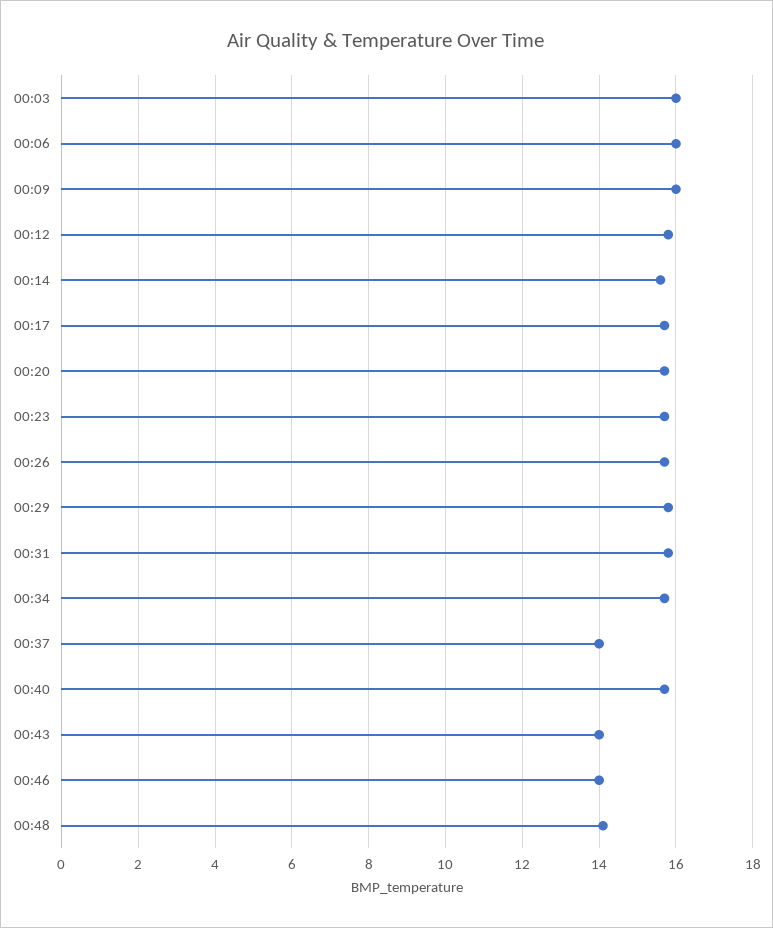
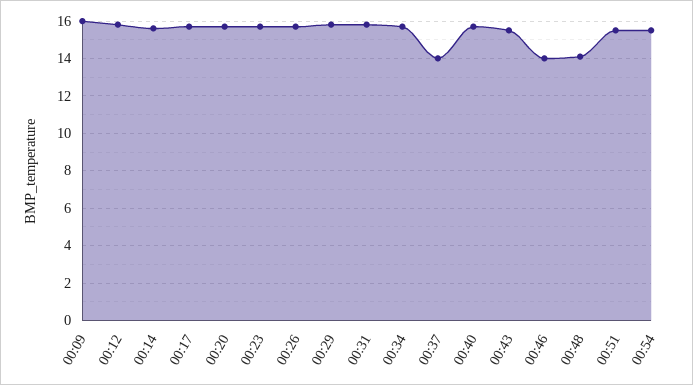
00:03: 16 -> none
00:06: 16 -> none
00:43: 14 -> 15.5
00:51: none -> 15.5
00:54: none -> 15.5

